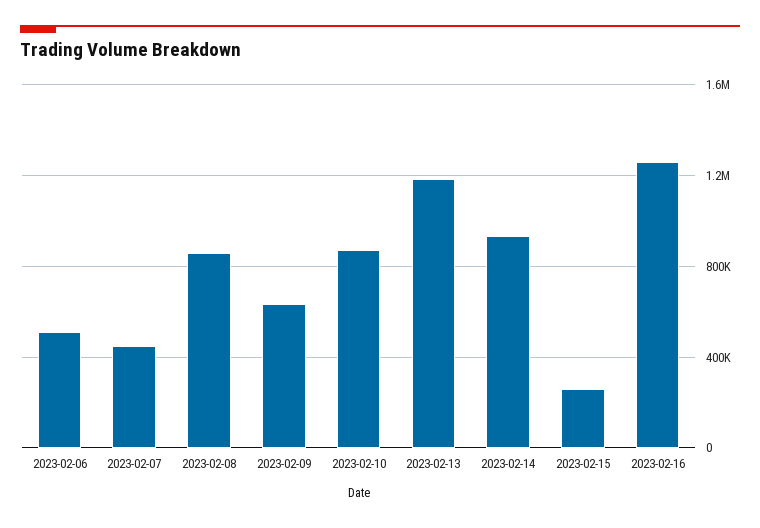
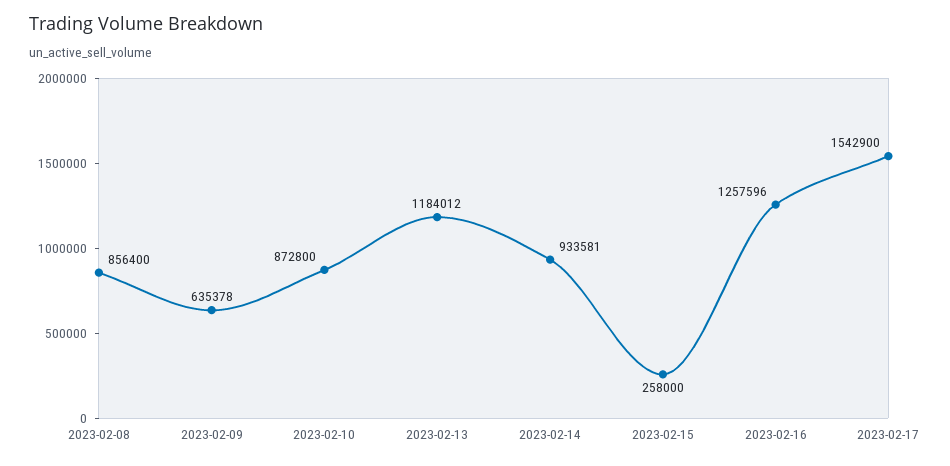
2023-02-06: 500000 -> none
2023-02-07: 450000 -> none
2023-02-17: none -> 1542900

